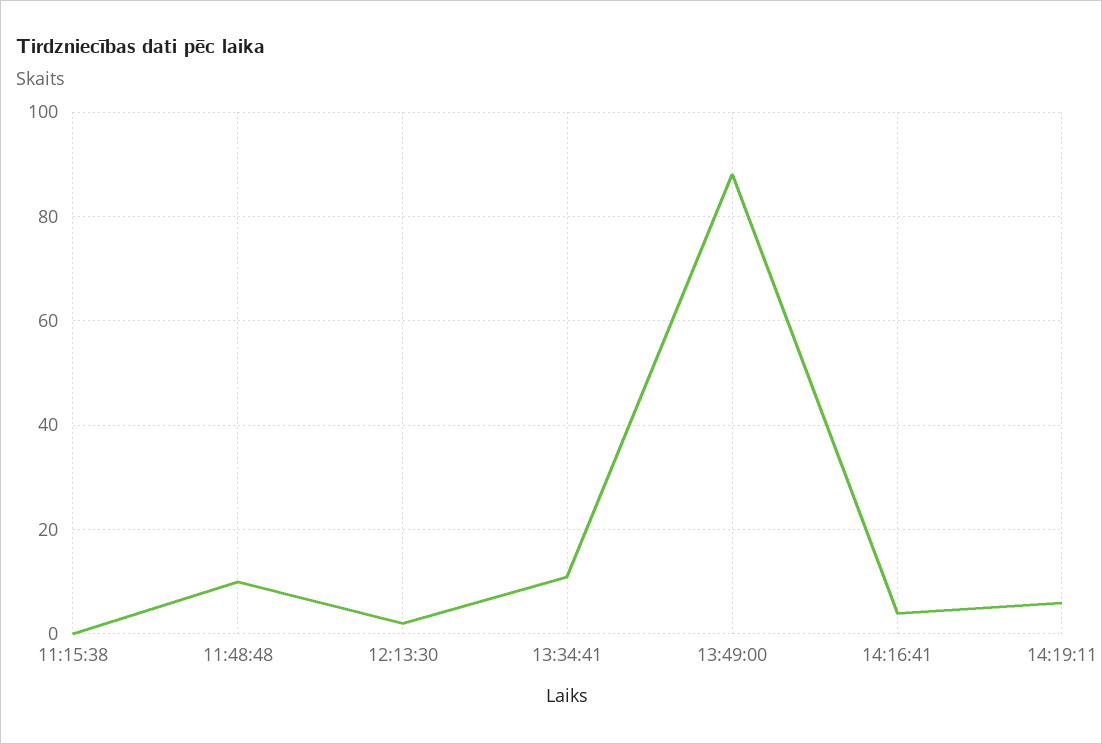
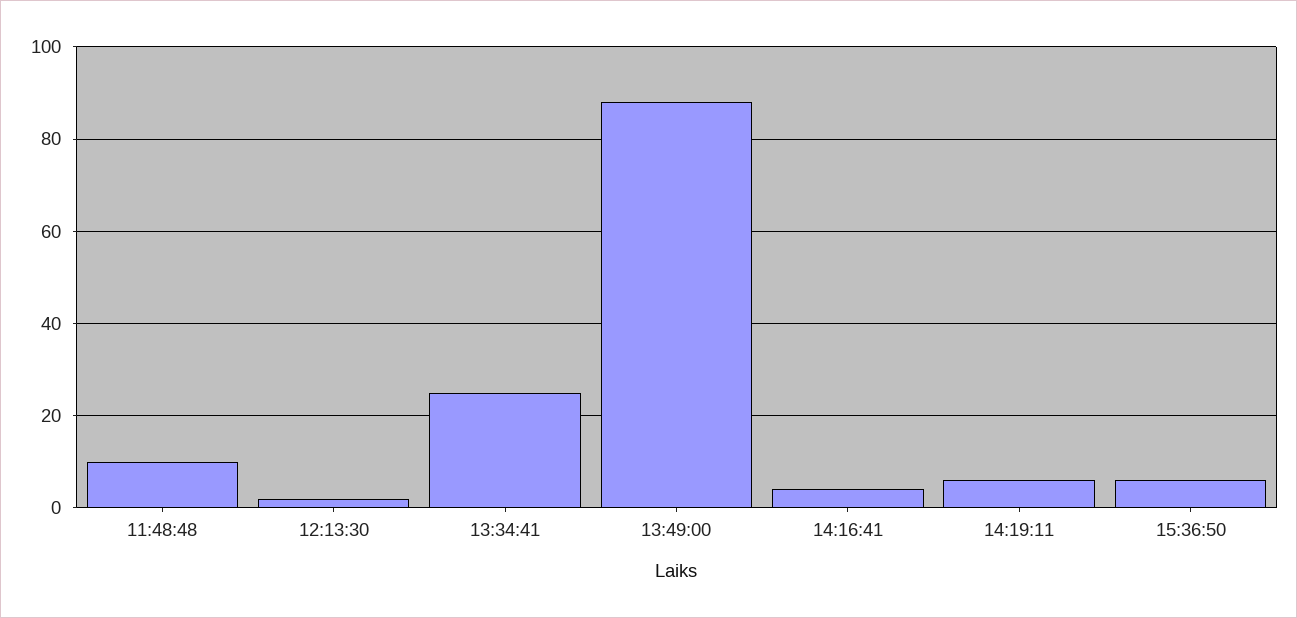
11:15:38: 0 -> none
13:34:41: 10 -> 25
15:36:50: none -> 5

